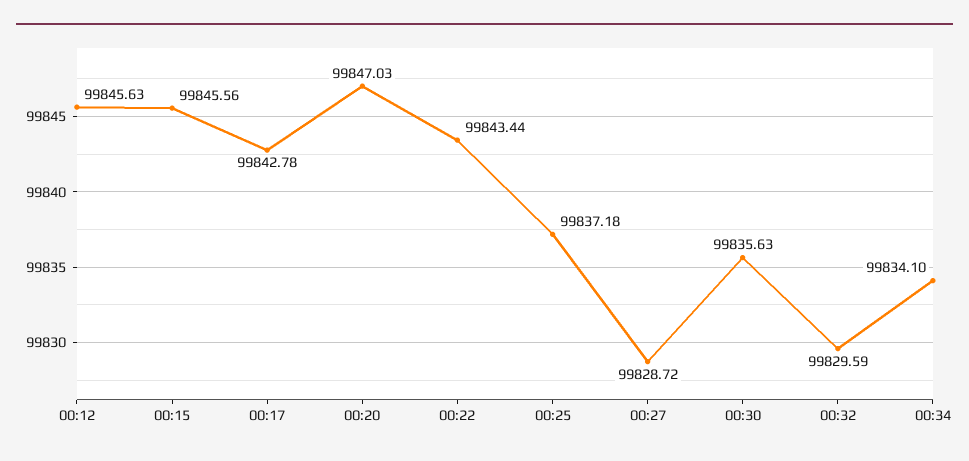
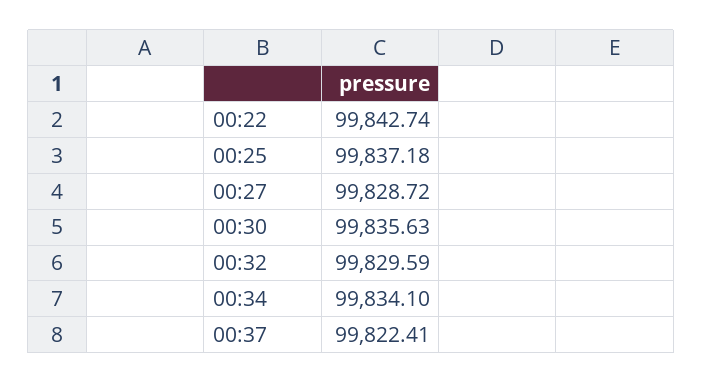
00:12: 99845.63 -> none
00:15: 99845.56 -> none
00:17: 99842.78 -> none
00:20: 99847.03 -> none
00:22: 99843.44 -> 99842.74
00:37: none -> 99822.41

